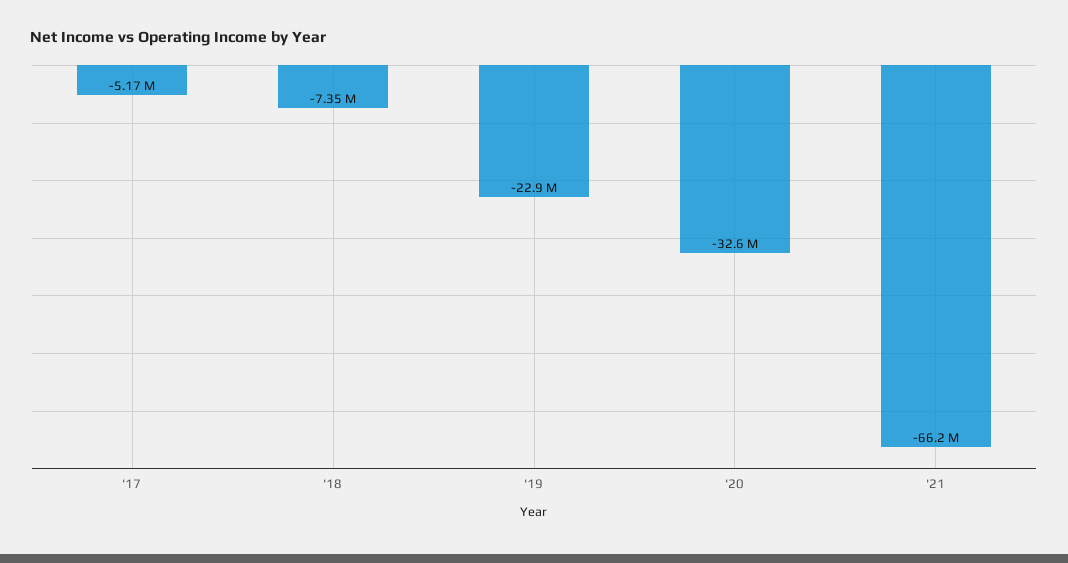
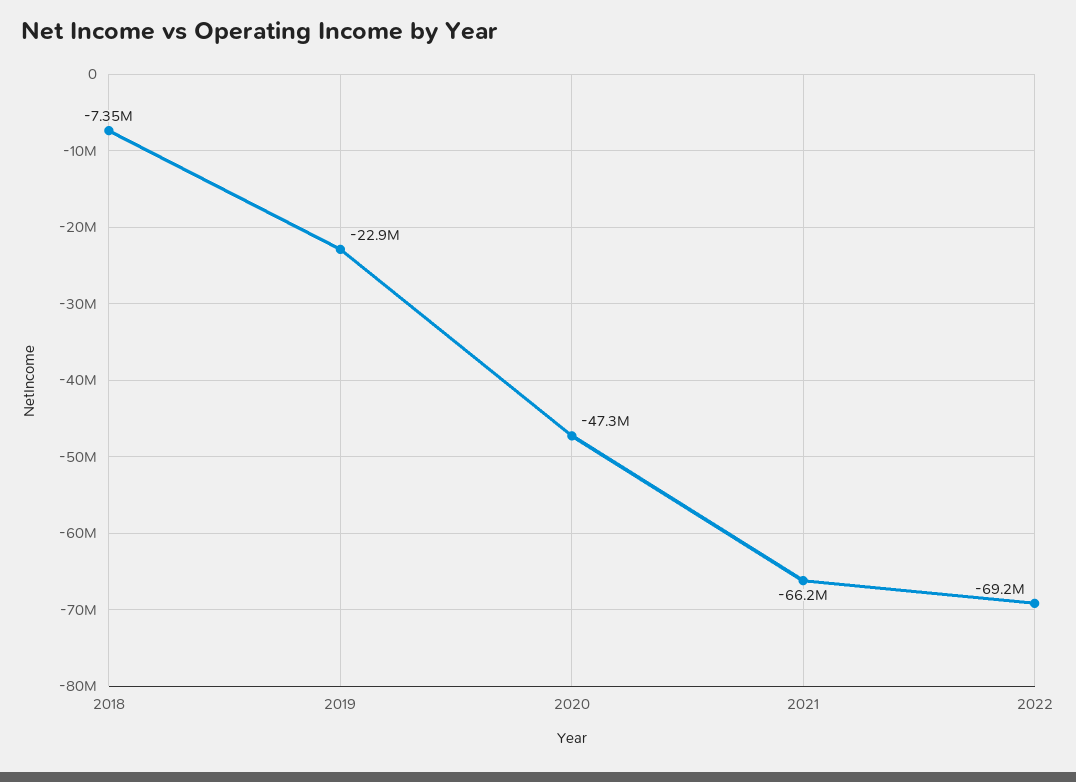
'17: -5170000 -> none
'20: -32600000 -> -47300000
2022: none -> -69200000

